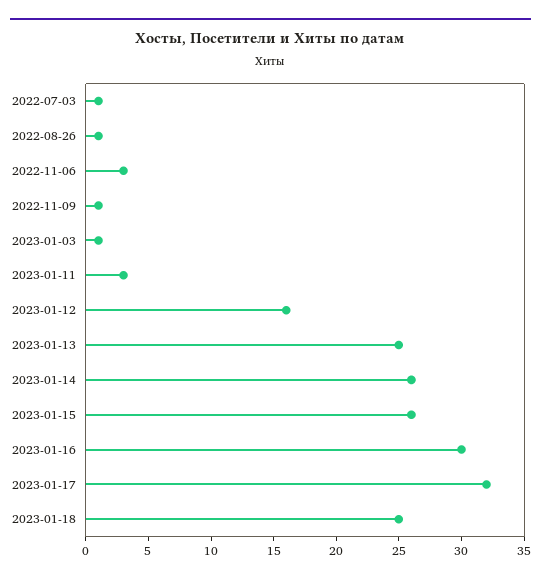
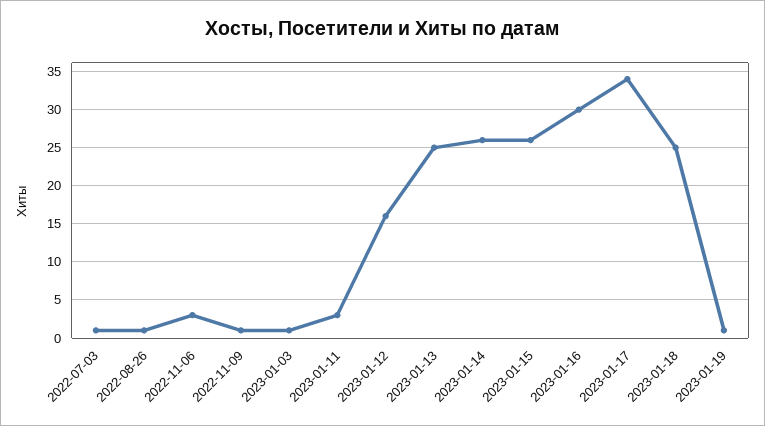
2023-01-17: 32 -> 34
2023-01-19: none -> 1

